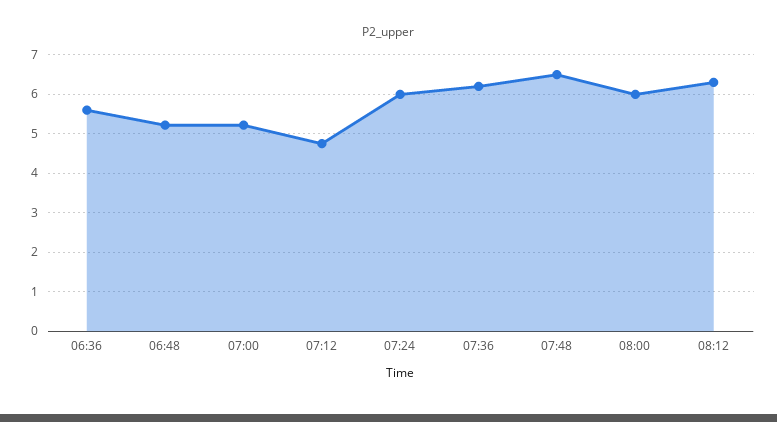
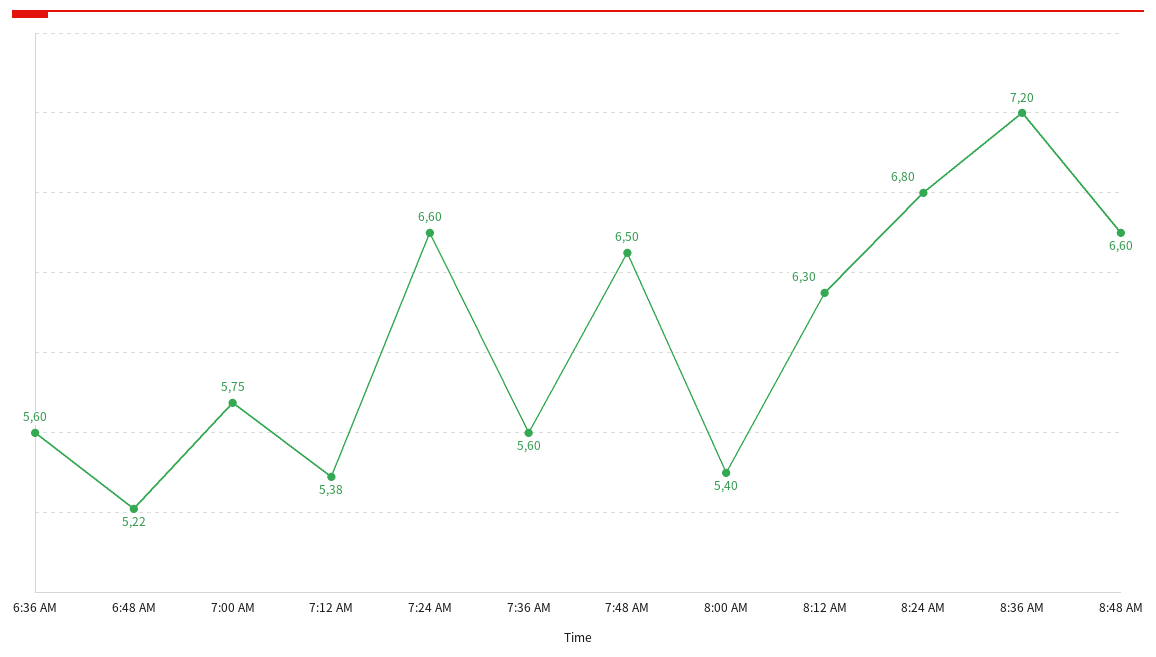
07:00: 5.2 -> 5.75
07:12: 4.8 -> 5.38
07:24: 6 -> 6.6
07:36: 6.2 -> 5.6
08:00: 6 -> 5.4
8:24 AM: none -> 6.8
8:36 AM: none -> 7.2
8:48 AM: none -> 6.6

